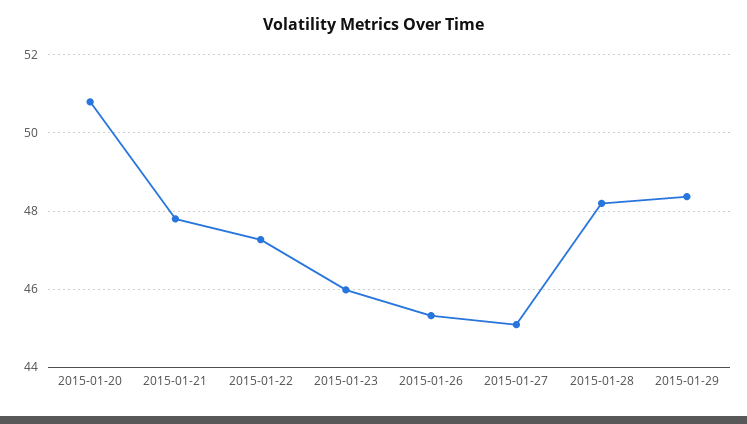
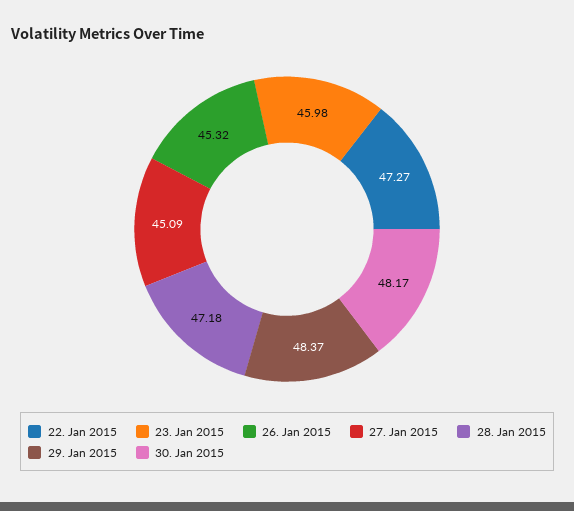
2015-01-20: 50.8 -> none
2015-01-21: 47.8 -> none
2015-01-28: 48.2 -> 47.18
30. Jan 2015: none -> 48.17

